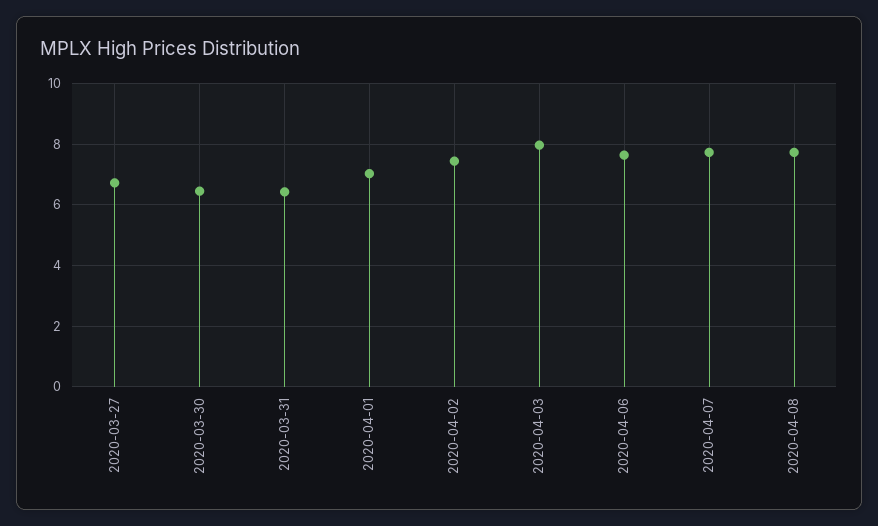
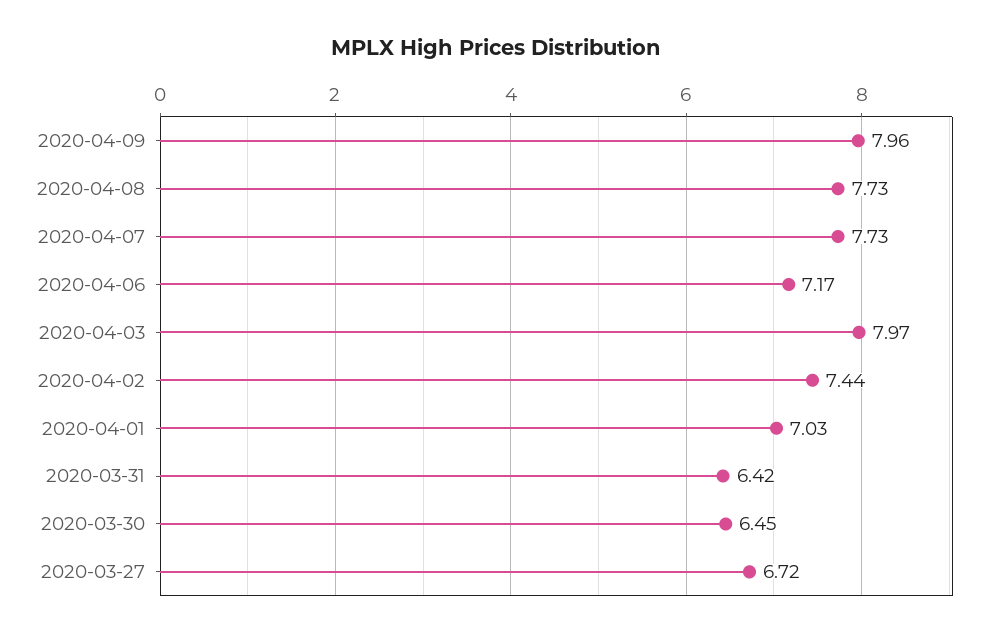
2020-04-06: 7.6 -> 7.17
2020-04-09: none -> 7.96

